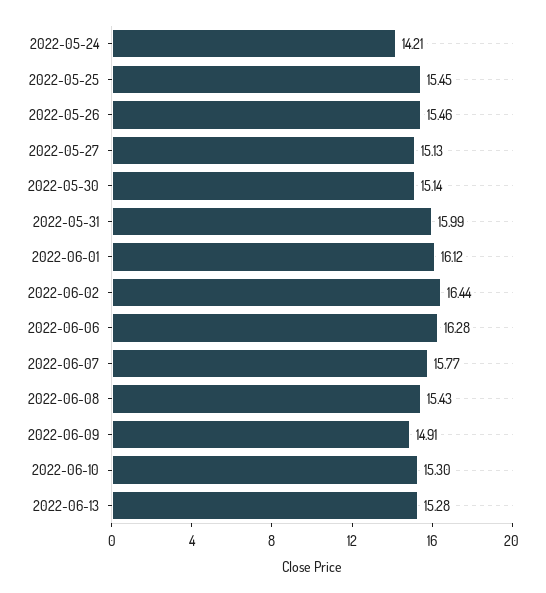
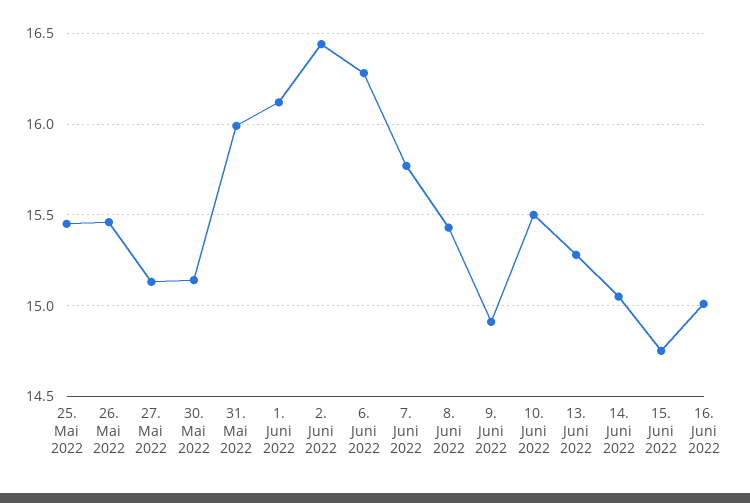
2022-05-24: 14.21 -> none
2022-06-10: 15.3 -> 15.5
14. Juni 2022: none -> 15.05
15. Juni 2022: none -> 14.75
16. Juni 2022: none -> 15

